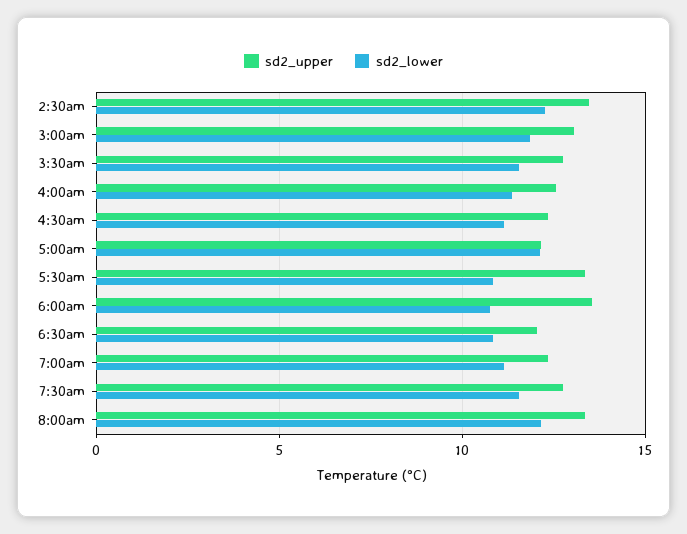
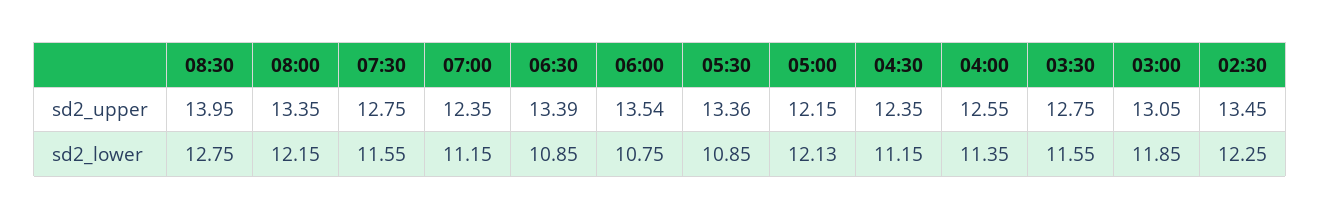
sd2_upper, 6:30am: 12 -> 13.39
sd2_upper, 08:30: none -> 13.95
sd2_lower, 08:30: none -> 12.75

